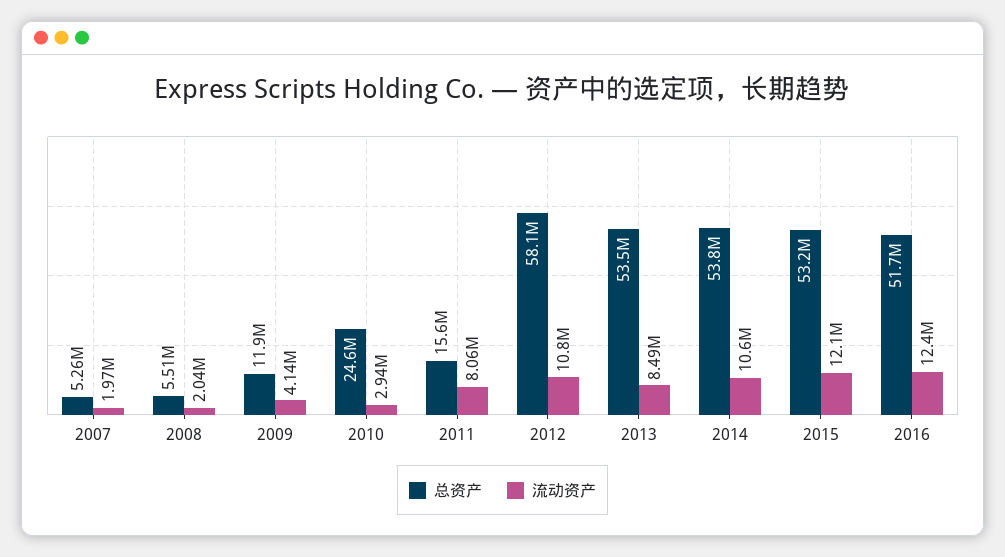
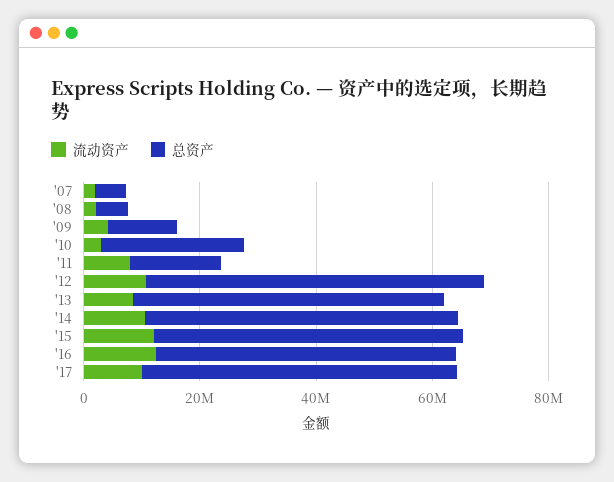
流动资产, '17: none -> 10000000
总资产, '17: none -> 55000000

